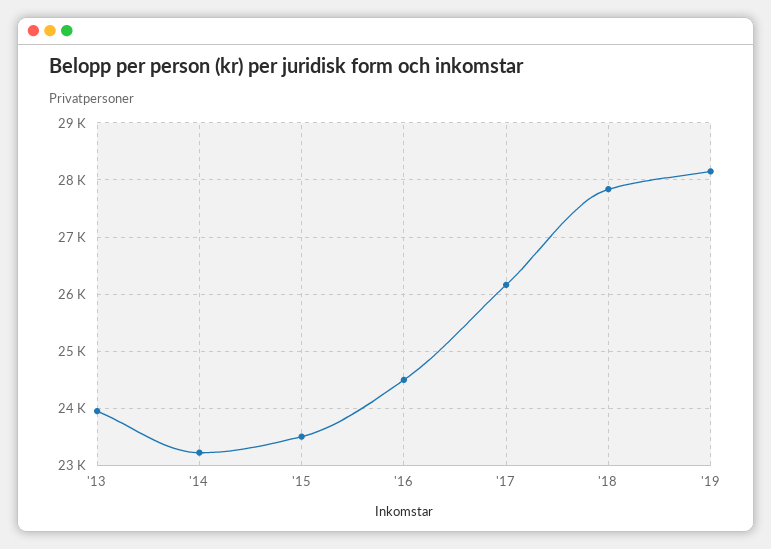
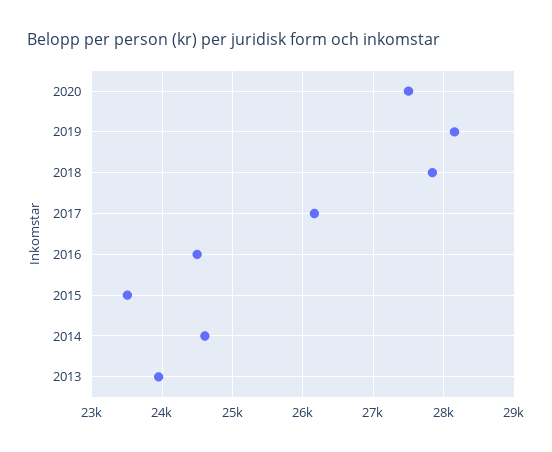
'14: 23200 -> 24600
2020: none -> 27500

